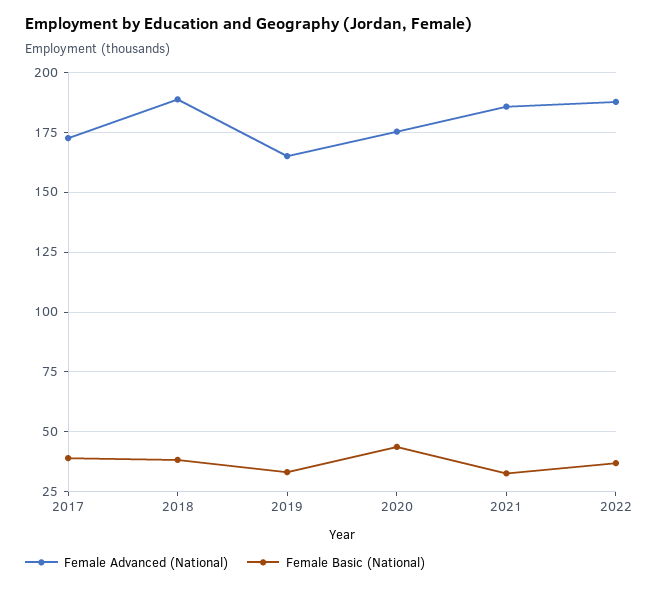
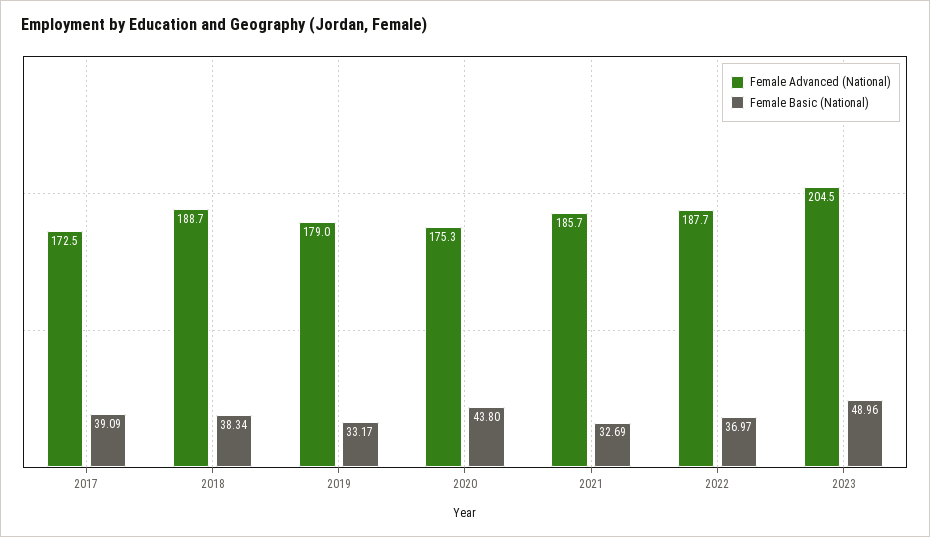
Female Advanced (National), 2019: 165 -> 179
Female Advanced (National), 2023: none -> 204.5
Female Basic (National), 2023: none -> 48.96

